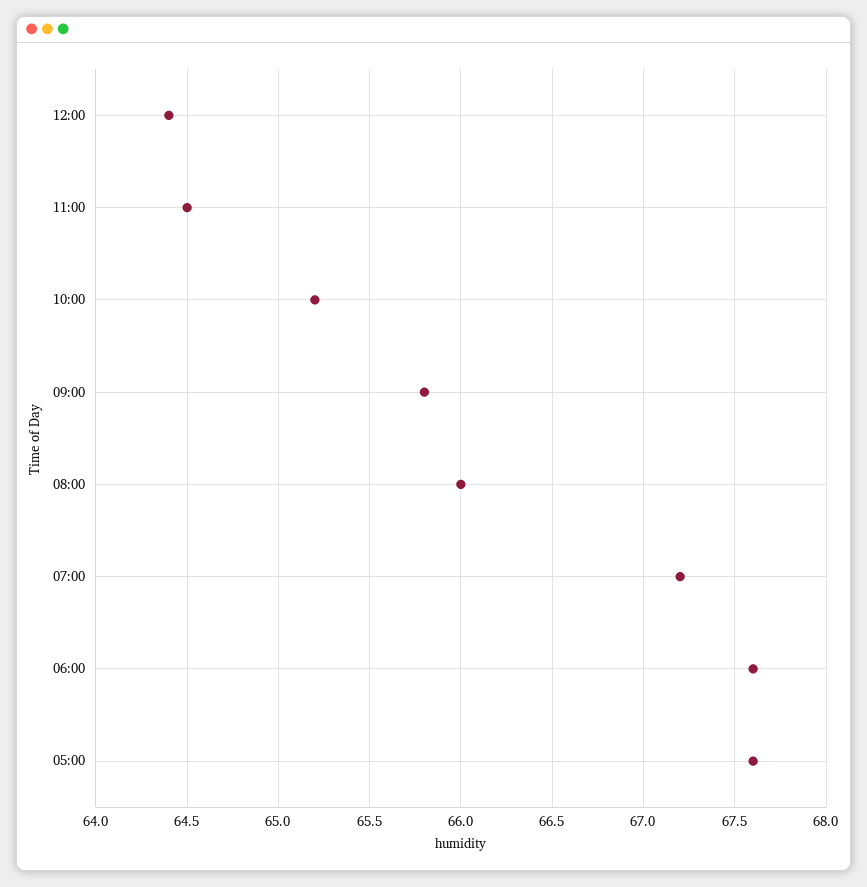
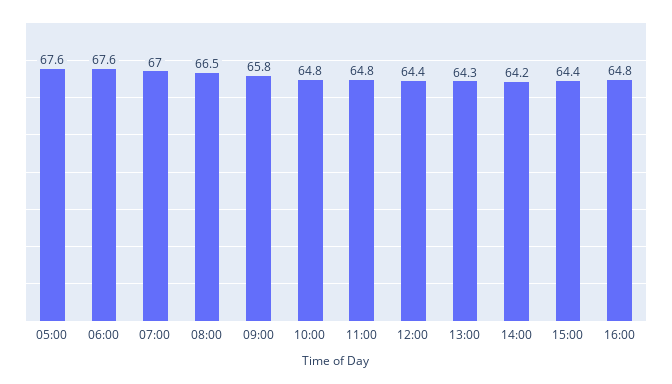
11:00: 64.5 -> 64.8
10:00: 65.2 -> 64.8
08:00: 66 -> 66.5
07:00: 67.2 -> 67
13:00: none -> 64.3
14:00: none -> 64.2
15:00: none -> 64.4
16:00: none -> 64.8

